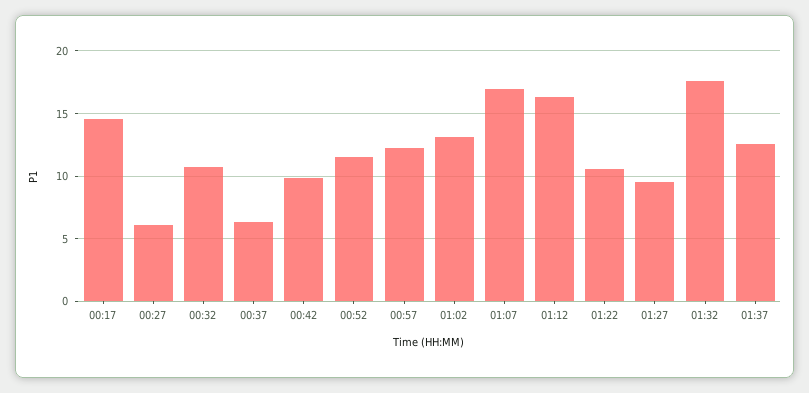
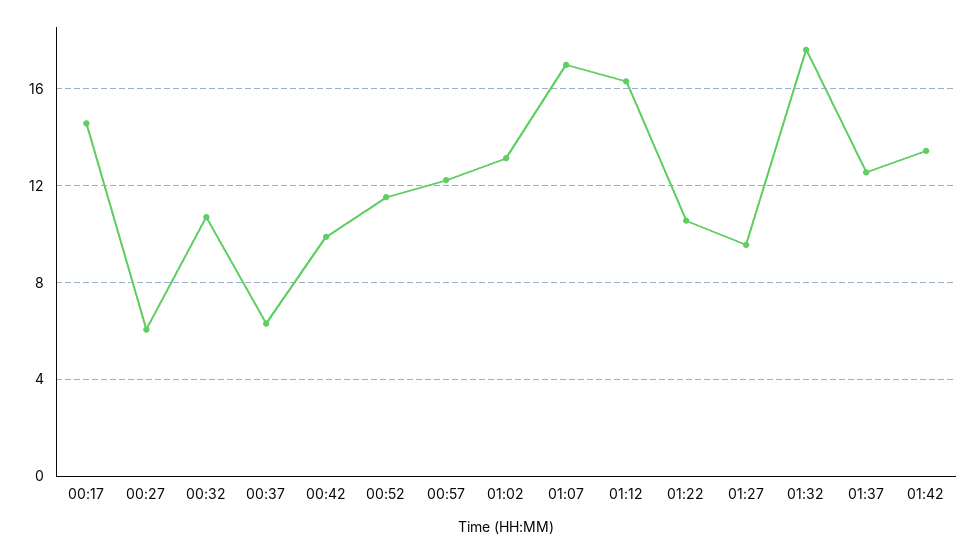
01:42: none -> 13.5

